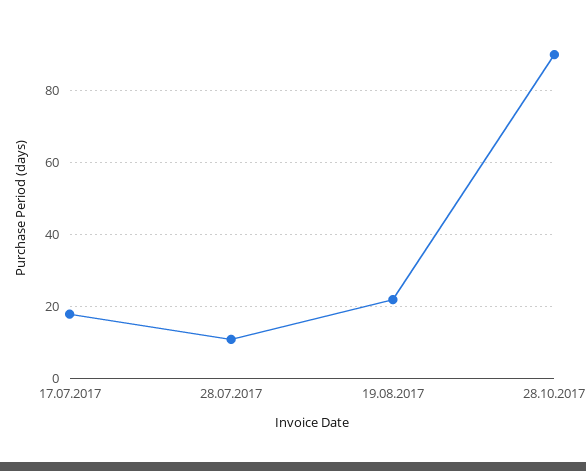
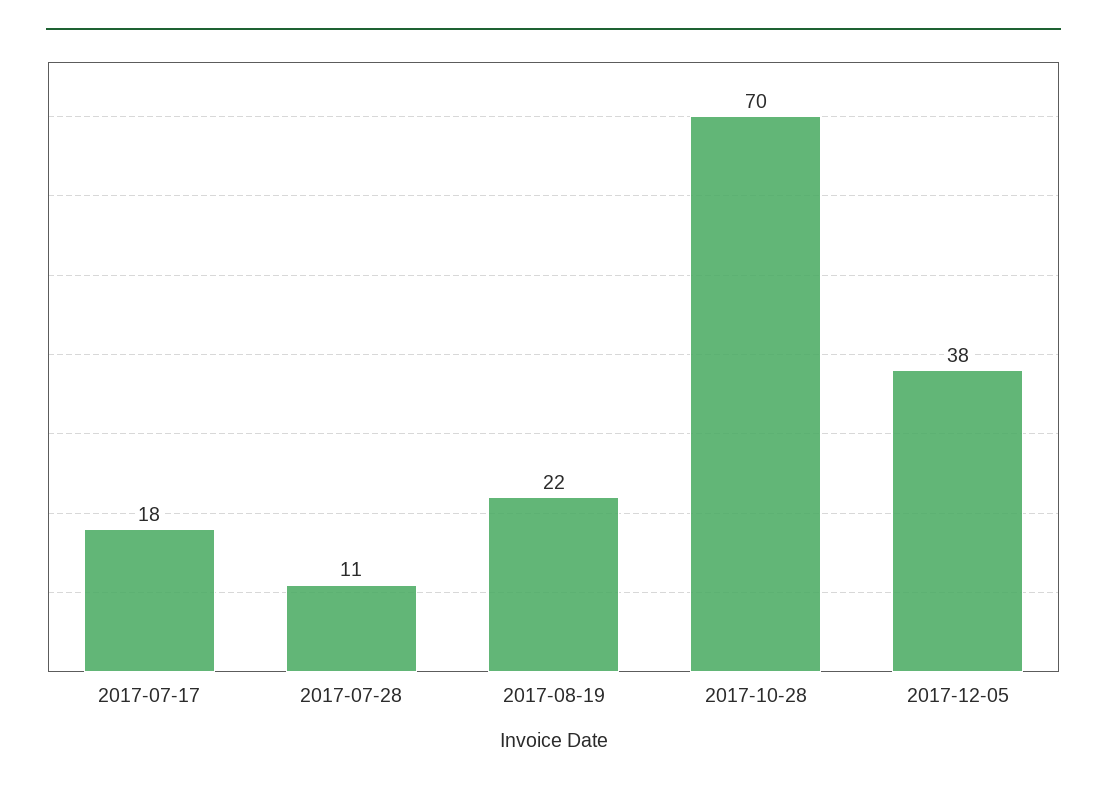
28.10.2017: 90 -> 70
2017-12-05: none -> 38

